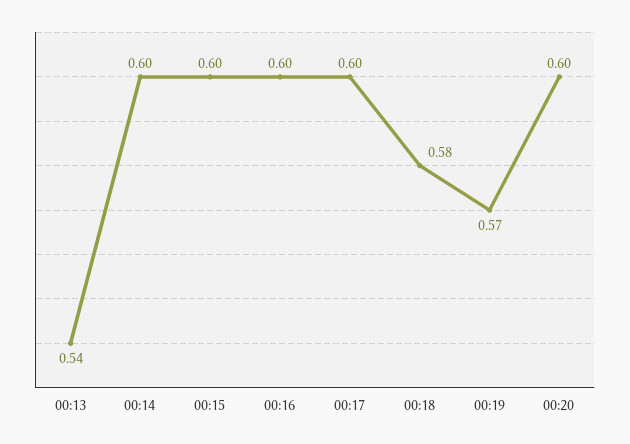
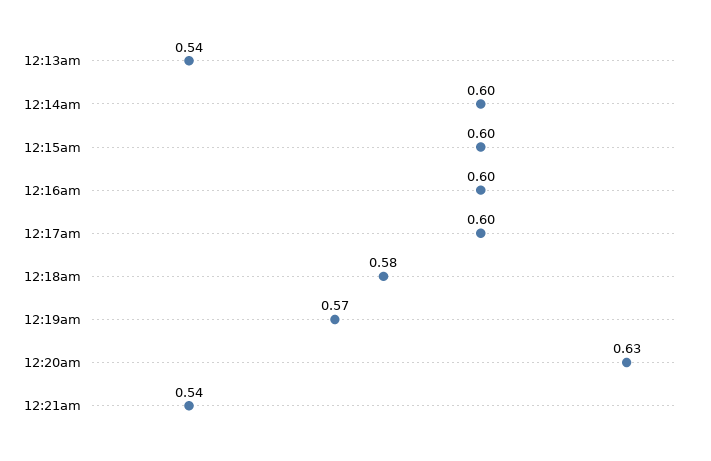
00:20: 0.6 -> 0.63
12:21am: none -> 0.54

